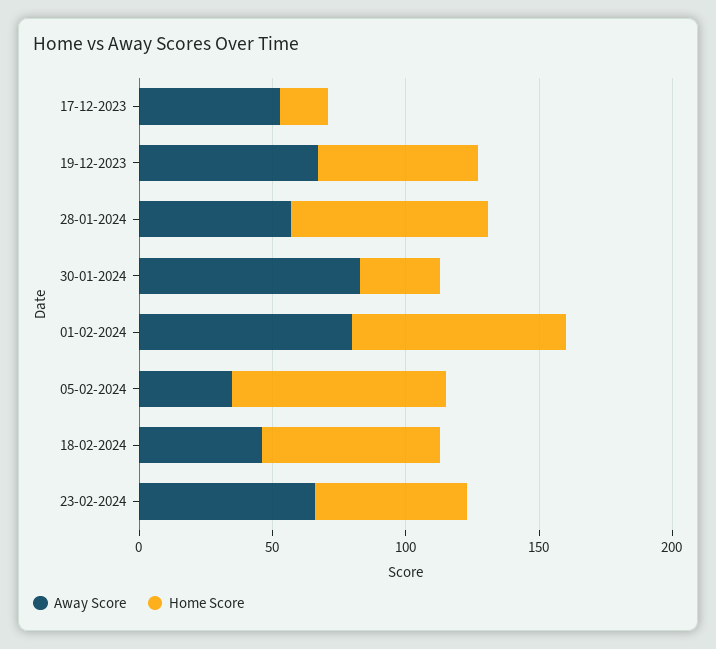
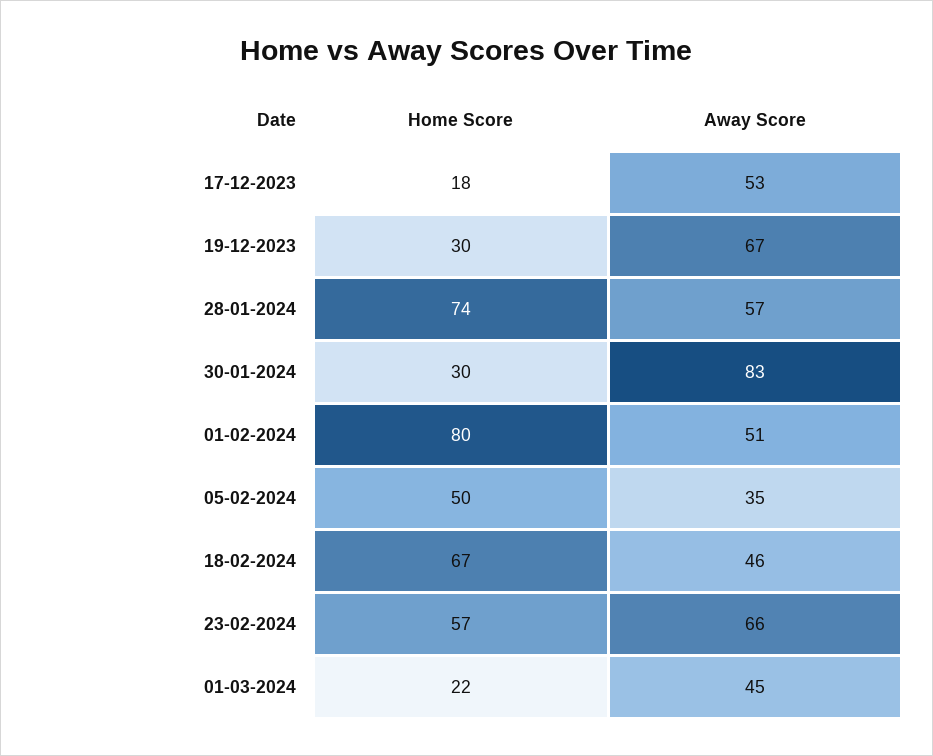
Home Score, 19-12-2023: 60 -> 30
Away Score, 01-02-2024: 80 -> 51
Home Score, 05-02-2024: 80 -> 50
Home Score, 01-03-2024: none -> 22
Away Score, 01-03-2024: none -> 45

